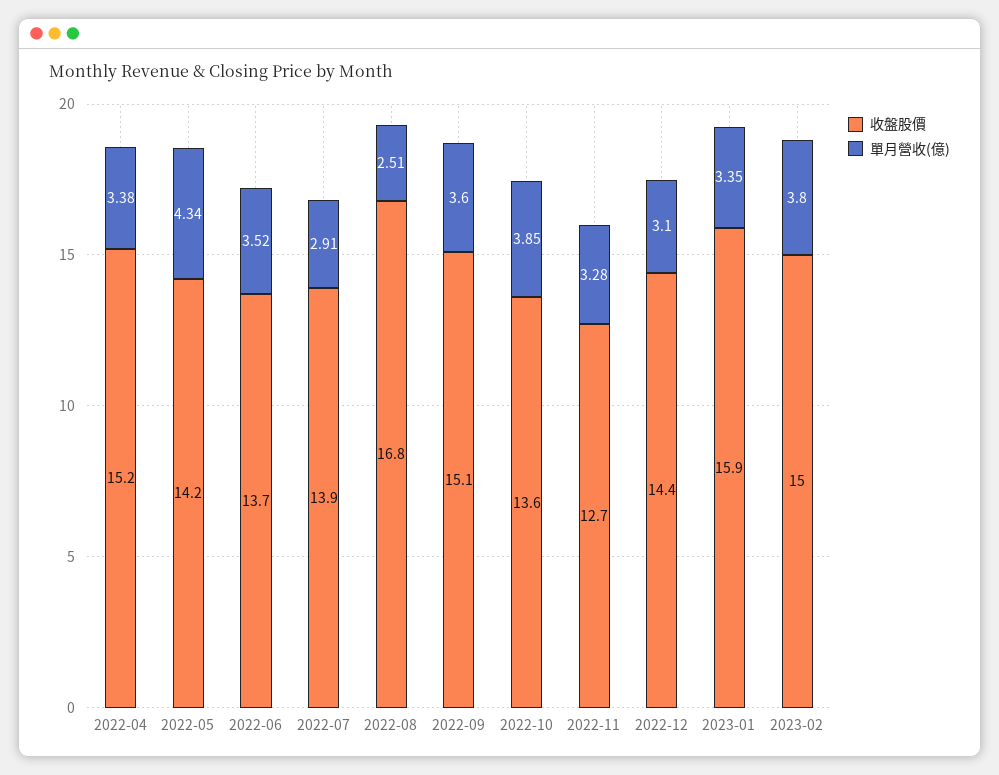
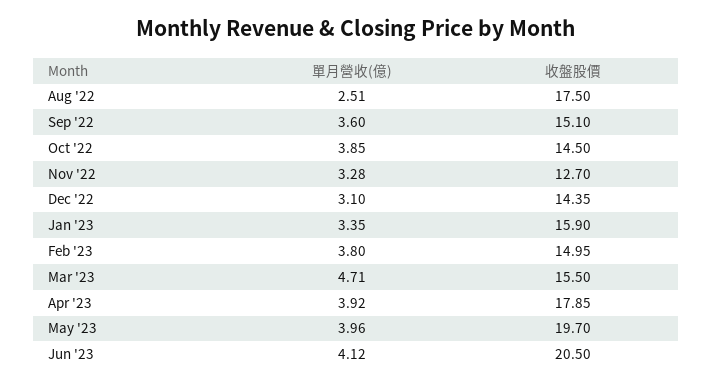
收盤股價, 2022-04: 15.2 -> none
單月營收(億), 2022-04: 3.38 -> none
收盤股價, 2022-05: 14.2 -> none
單月營收(億), 2022-05: 4.34 -> none
收盤股價, 2022-06: 13.7 -> none
單月營收(億), 2022-06: 3.52 -> none
收盤股價, 2022-07: 13.9 -> none
單月營收(億), 2022-07: 2.91 -> none
收盤股價, 2022-08: 16.8 -> 17.5
收盤股價, 2022-10: 13.6 -> 14.5
單月營收(億), Mar '23: none -> 4.71
收盤股價, Mar '23: none -> 15.5
單月營收(億), Apr '23: none -> 3.92
收盤股價, Apr '23: none -> 17.85
單月營收(億), May '23: none -> 3.96
收盤股價, May '23: none -> 19.7
單月營收(億), Jun '23: none -> 4.12
收盤股價, Jun '23: none -> 20.5

